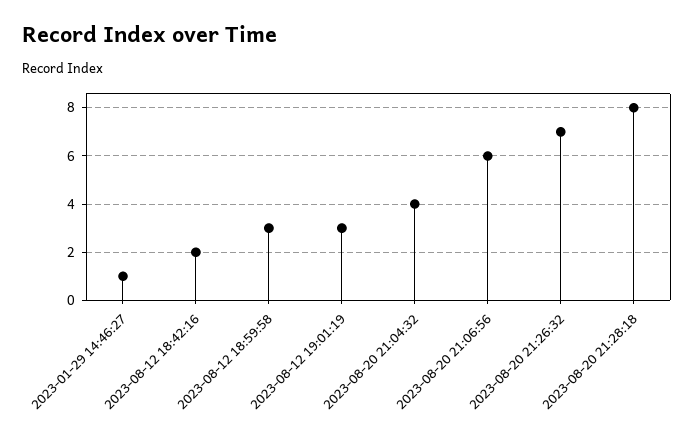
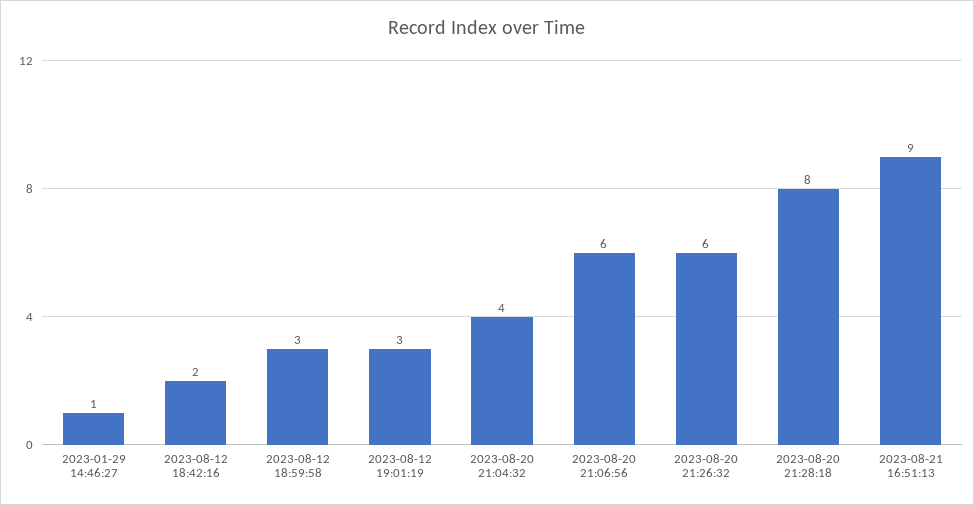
2023-08-20 21:26:32: 7 -> 6
2023-08-21 16:51:13: none -> 9

